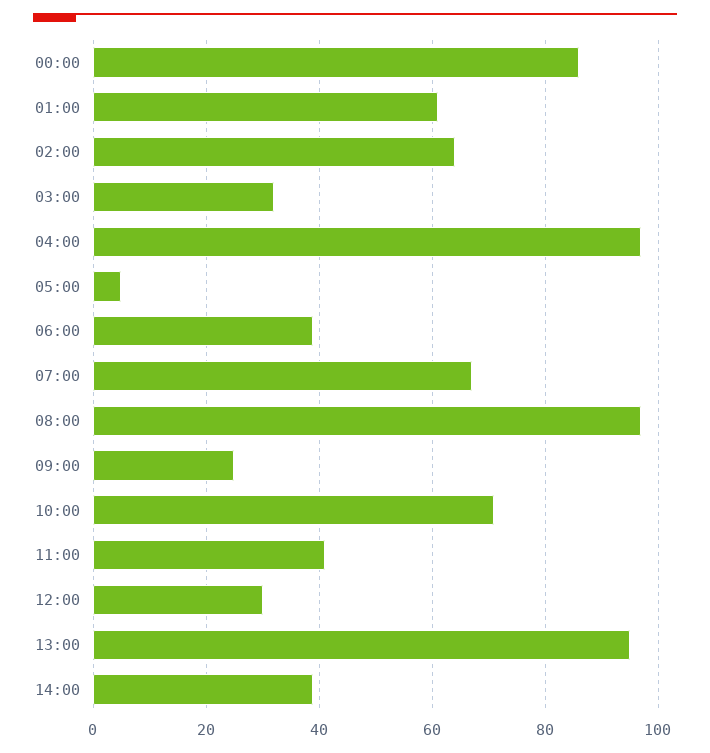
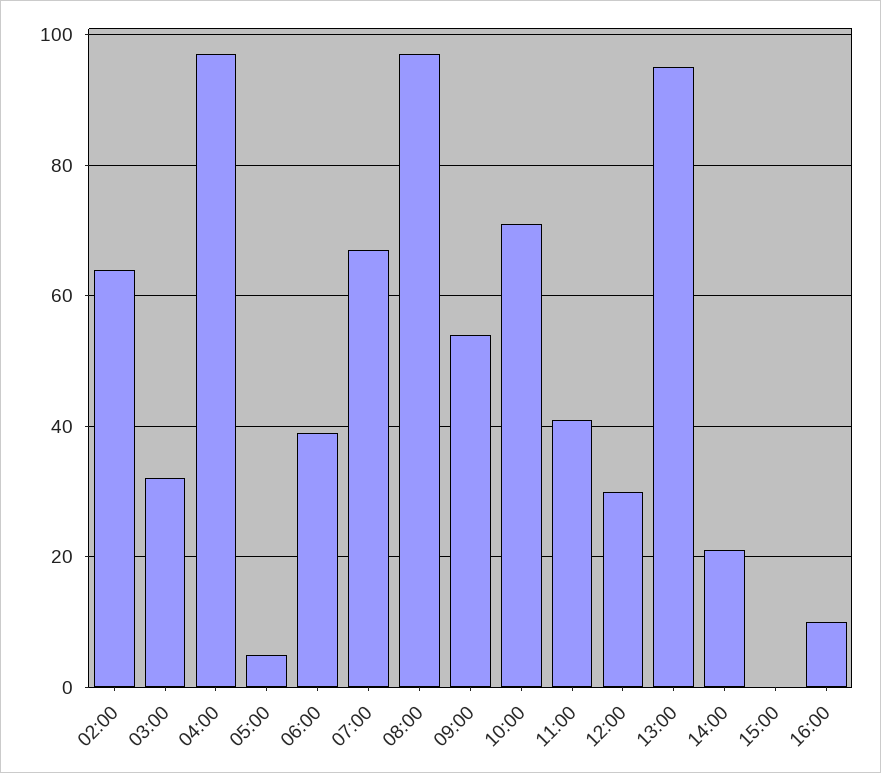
00:00: 85 -> none
01:00: 60 -> none
09:00: 25 -> 55
14:00: 40 -> 20
15:00: none -> 0
16:00: none -> 10

